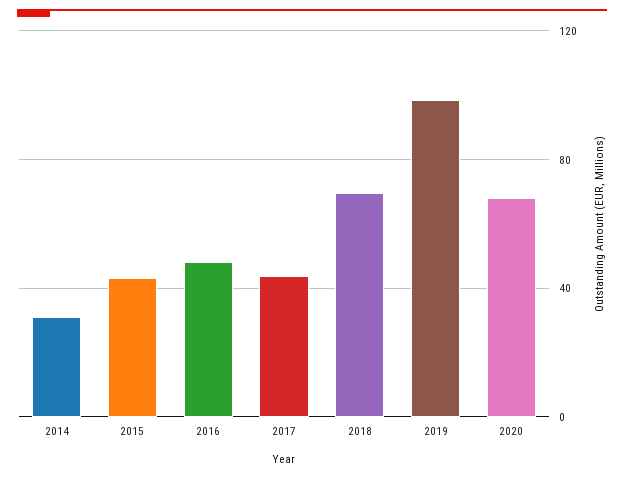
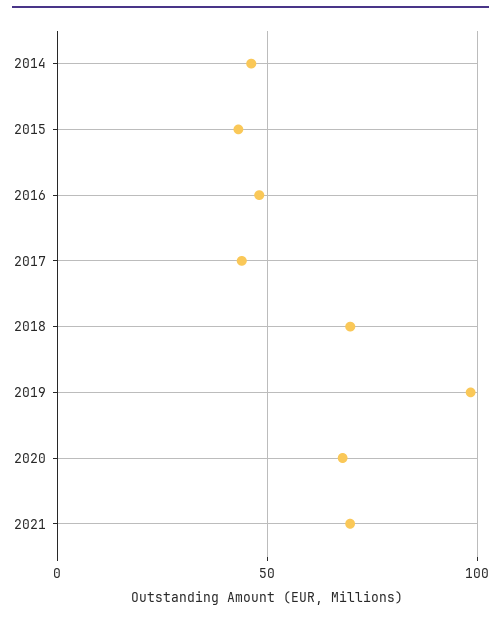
2014: 30 -> 45
2021: none -> 70

